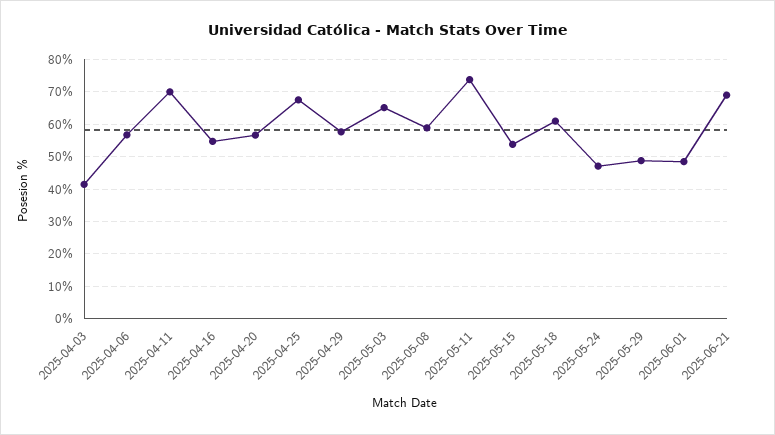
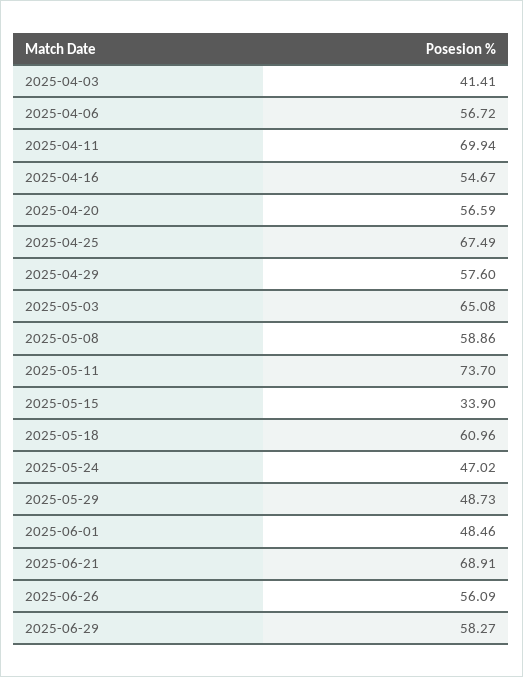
2025-05-15: 54 -> 33.9
2025-06-26: none -> 56.09
2025-06-29: none -> 58.27

